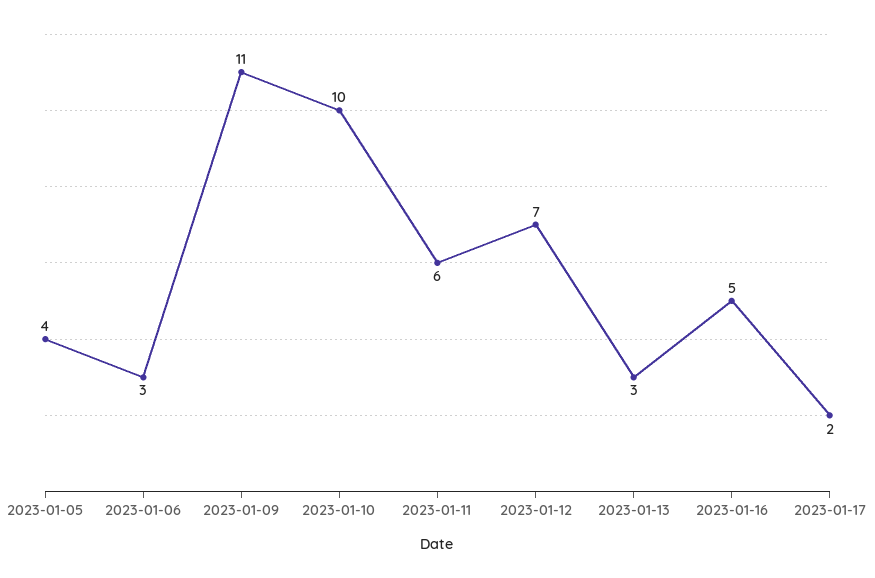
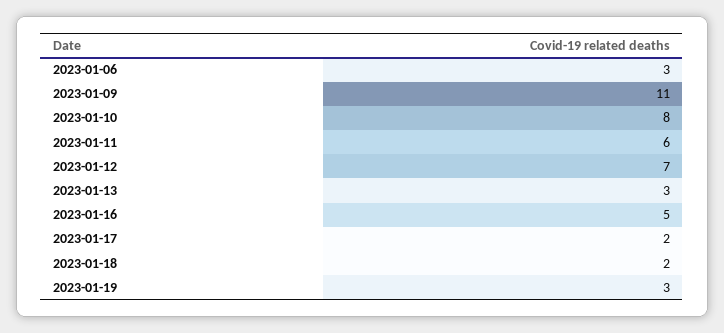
2023-01-05: 4 -> none
2023-01-10: 10 -> 8
2023-01-18: none -> 2
2023-01-19: none -> 3

